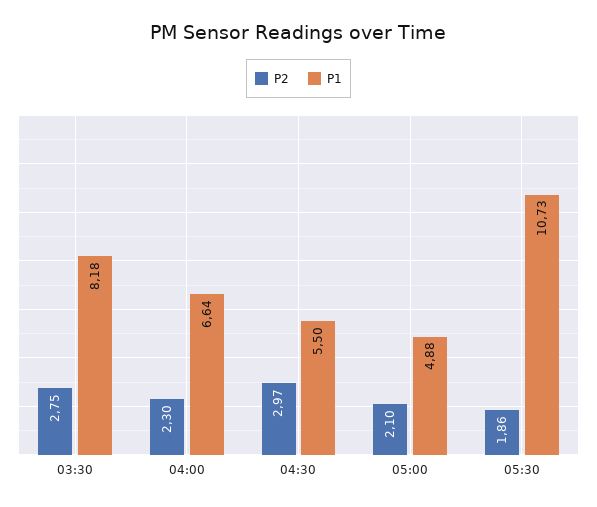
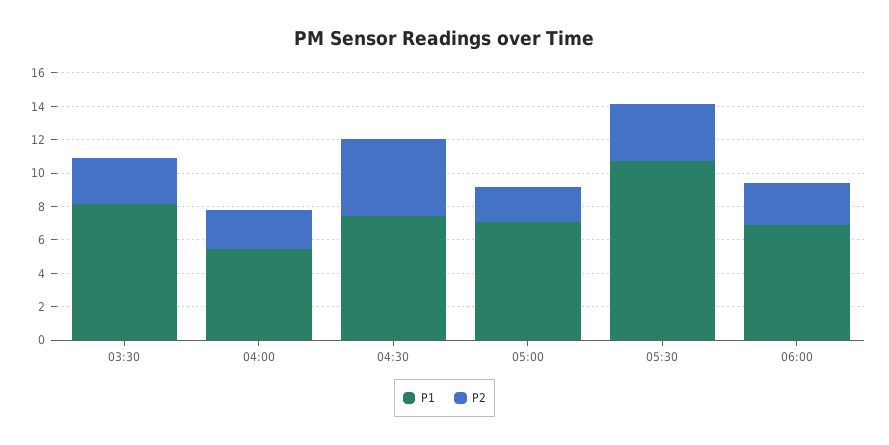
P1, 04:00: 6.64 -> 5.5
P2, 04:30: 2.97 -> 4.5
P1, 04:30: 5.5 -> 7.5
P1, 05:00: 4.88 -> 7
P2, 05:30: 1.86 -> 3.5
P1, 06:00: none -> 7
P2, 06:00: none -> 2.5

